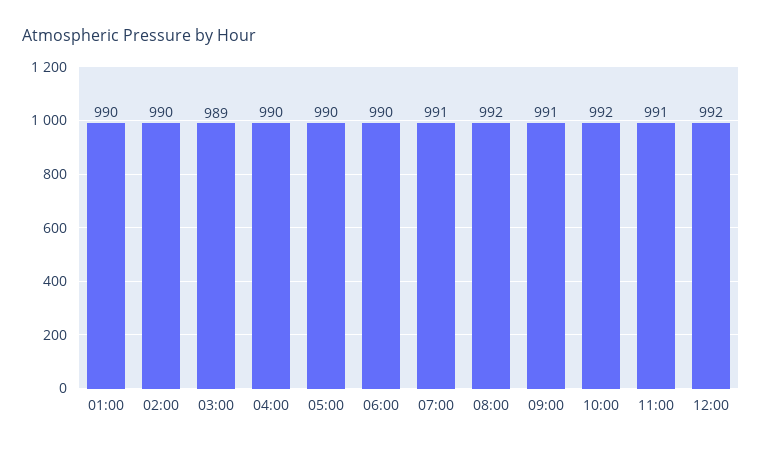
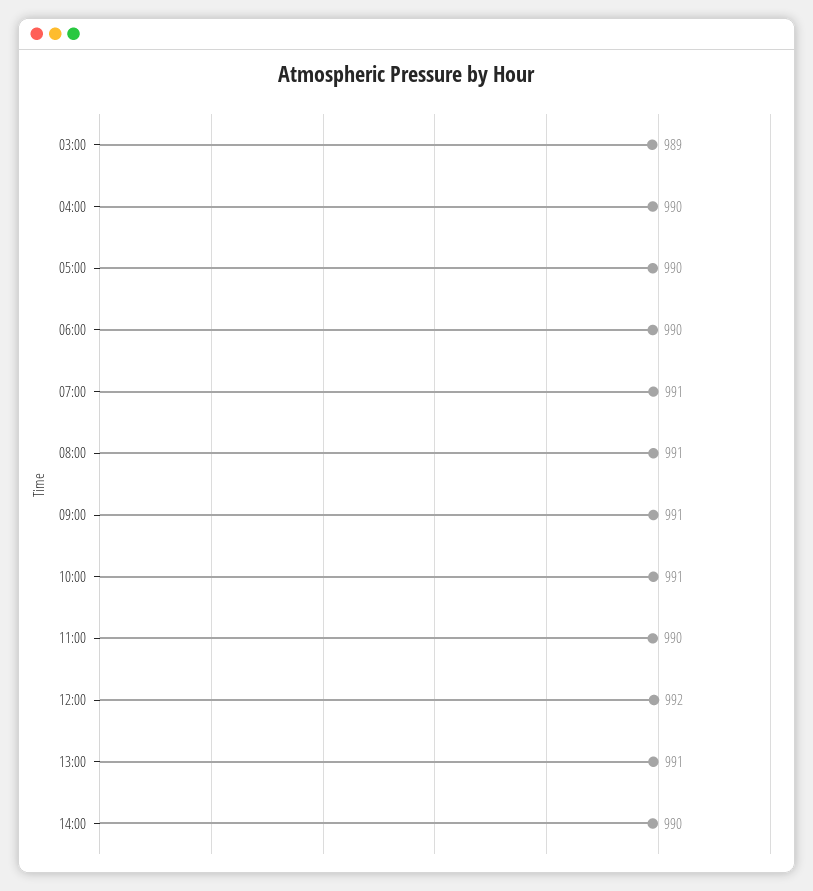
01:00: 990 -> none
02:00: 990 -> none
08:00: 992 -> 991
10:00: 992 -> 991
11:00: 991 -> 990
13:00: none -> 991
14:00: none -> 990

